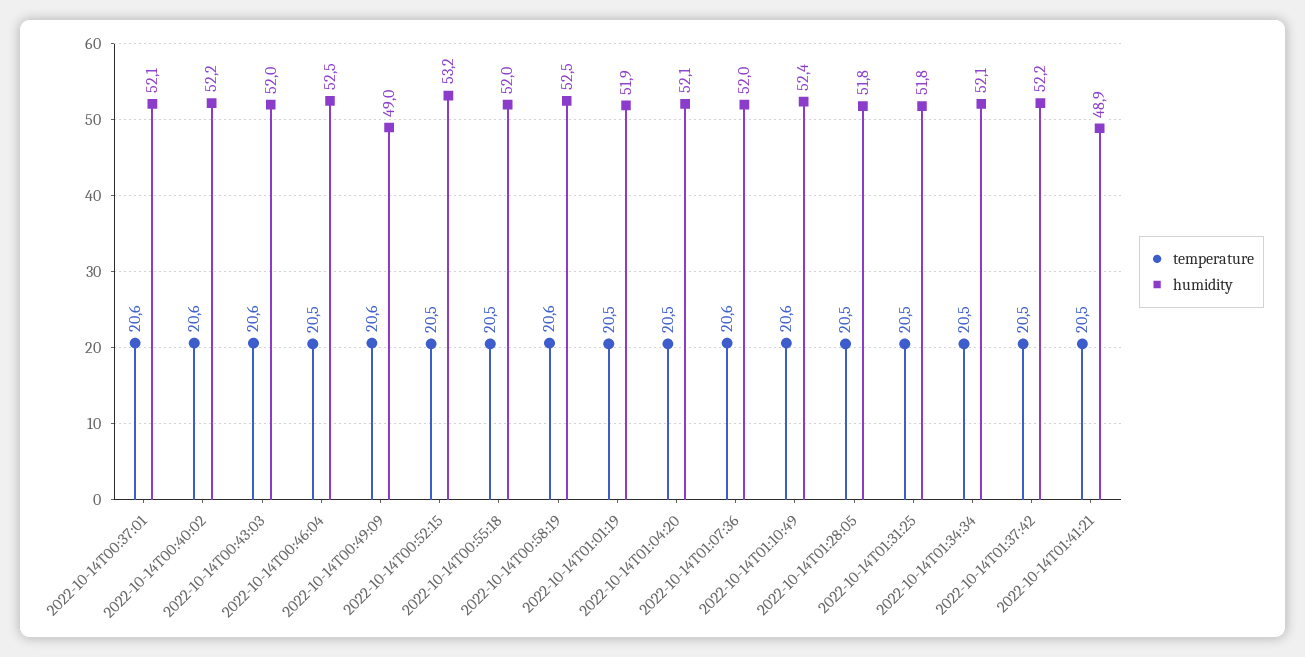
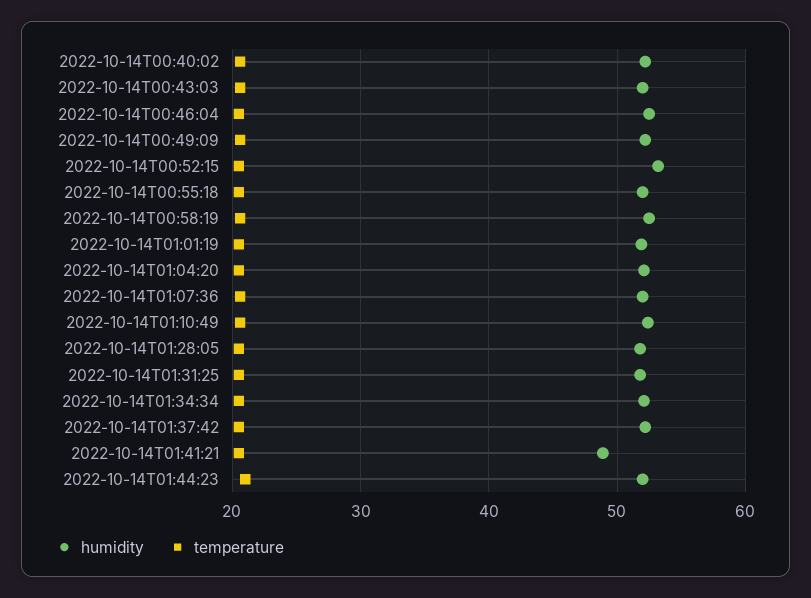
temperature, 2022-10-14T00:37:01: 20.6 -> none
humidity, 2022-10-14T00:37:01: 52.1 -> none
humidity, 2022-10-14T00:49:09: 49 -> 52
humidity, 2022-10-14T01:44:23: none -> 52
temperature, 2022-10-14T01:44:23: none -> 21

